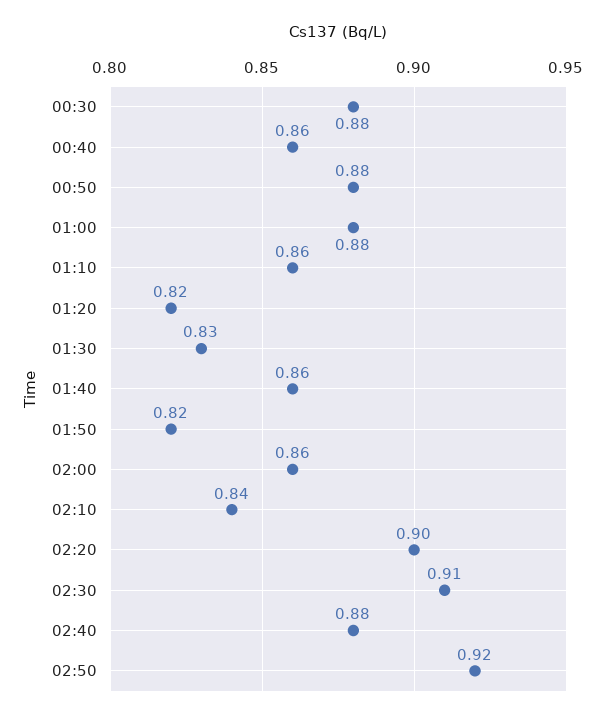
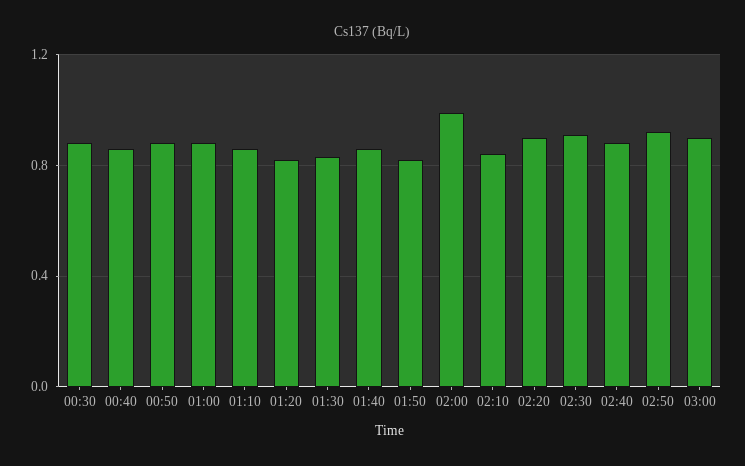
02:00: 0.86 -> 1
03:00: none -> 0.9

